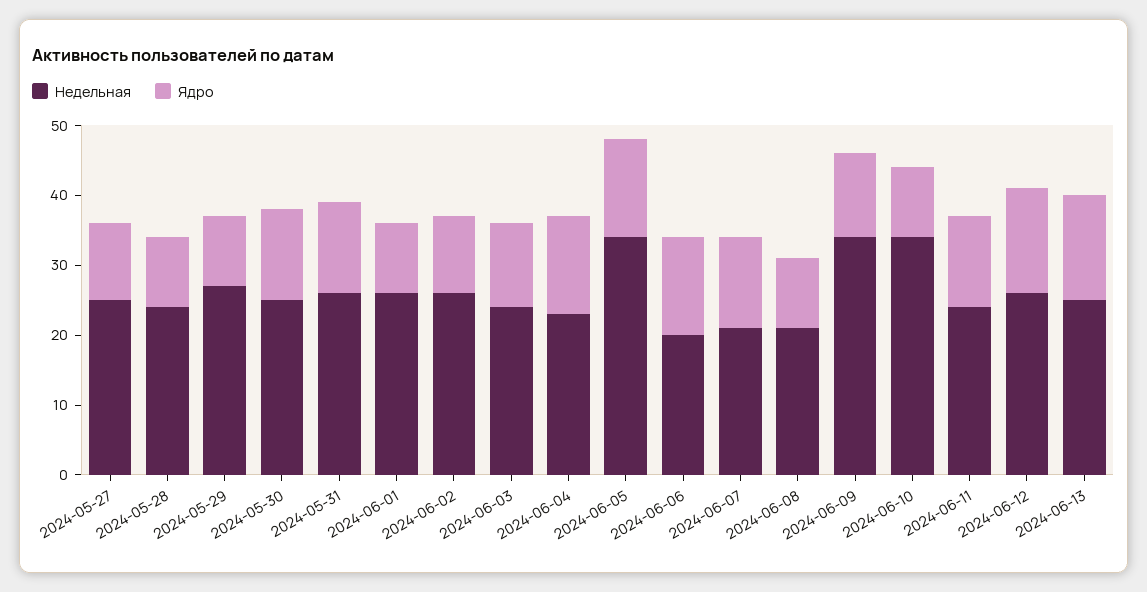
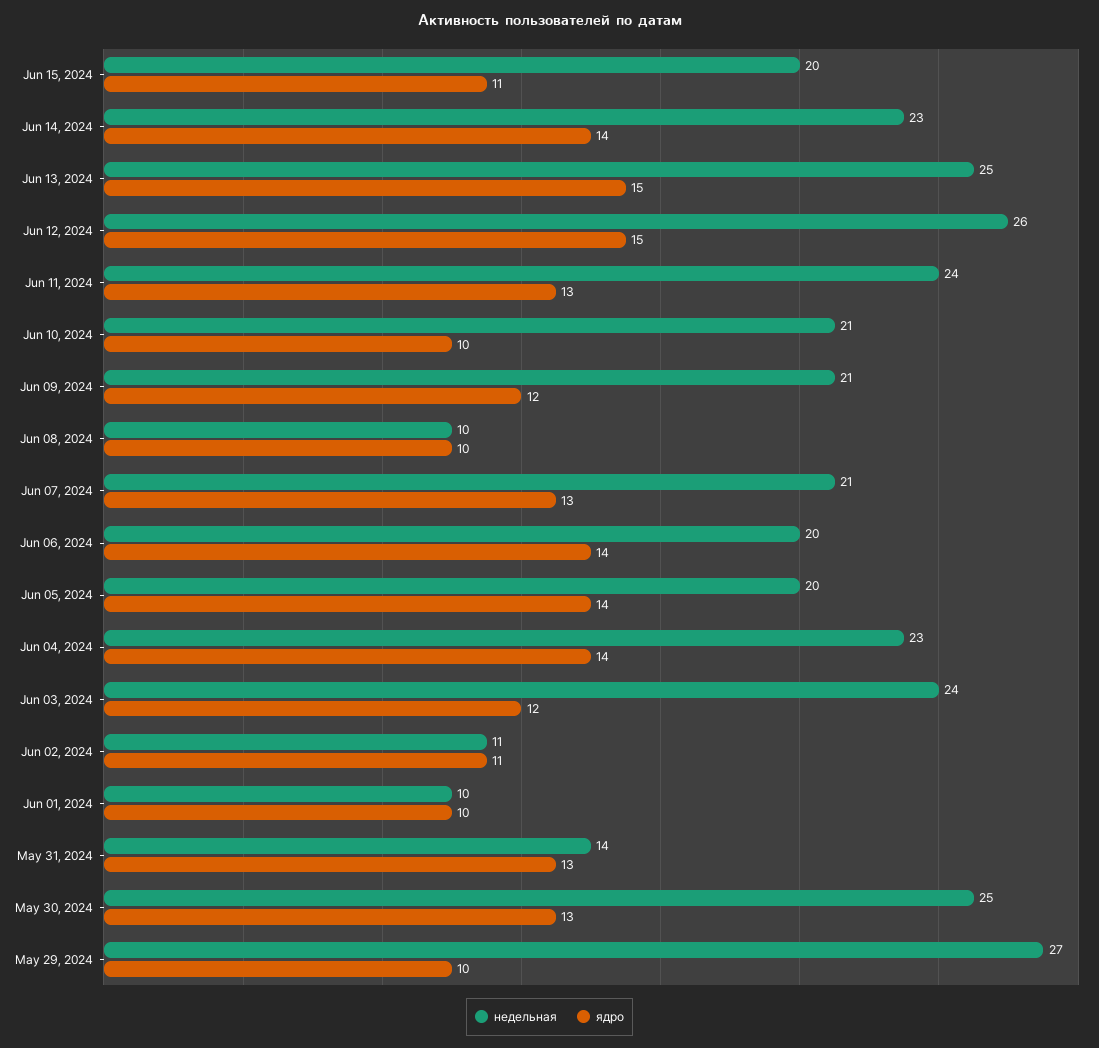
Недельная, 2024-05-27: 25 -> none
Ядро, 2024-05-27: 10 -> none
Недельная, 2024-05-28: 25 -> none
Ядро, 2024-05-28: 10 -> none
Недельная, 2024-05-31: 25 -> 14
Недельная, 2024-06-01: 25 -> 10
Недельная, 2024-06-02: 25 -> 11
Недельная, 2024-06-05: 35 -> 20
Недельная, 2024-06-08: 20 -> 10
Недельная, 2024-06-09: 35 -> 21
Недельная, 2024-06-10: 35 -> 21
Недельная, Jun 15, 2024: none -> 20
Ядро, Jun 15, 2024: none -> 11
Недельная, Jun 14, 2024: none -> 23
Ядро, Jun 14, 2024: none -> 14

